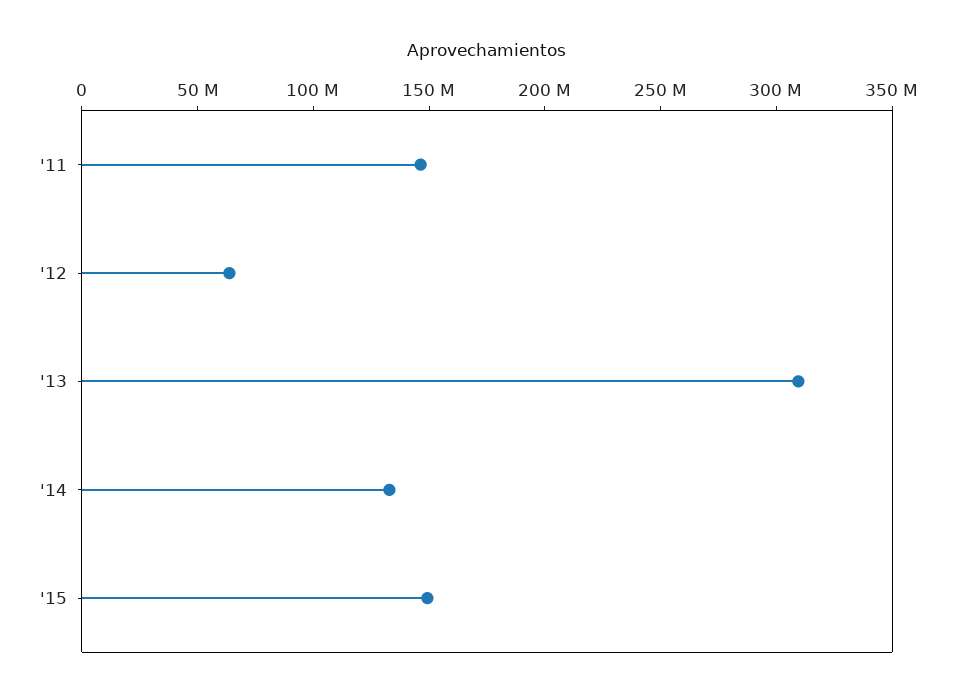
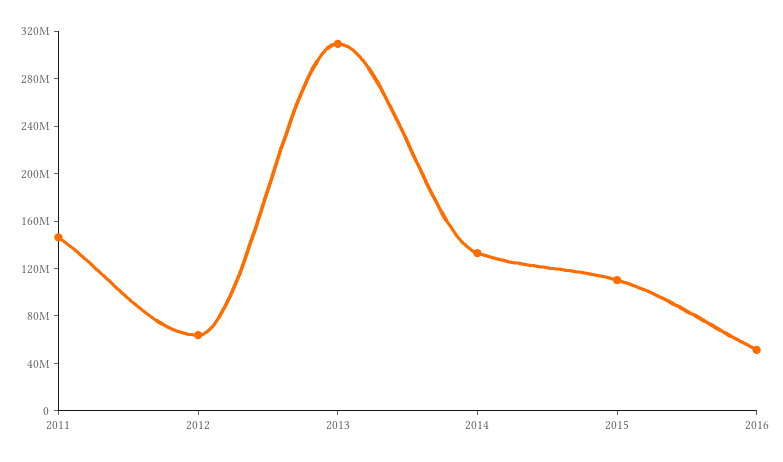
'15: 150000000 -> 110000000
2016: none -> 50000000

